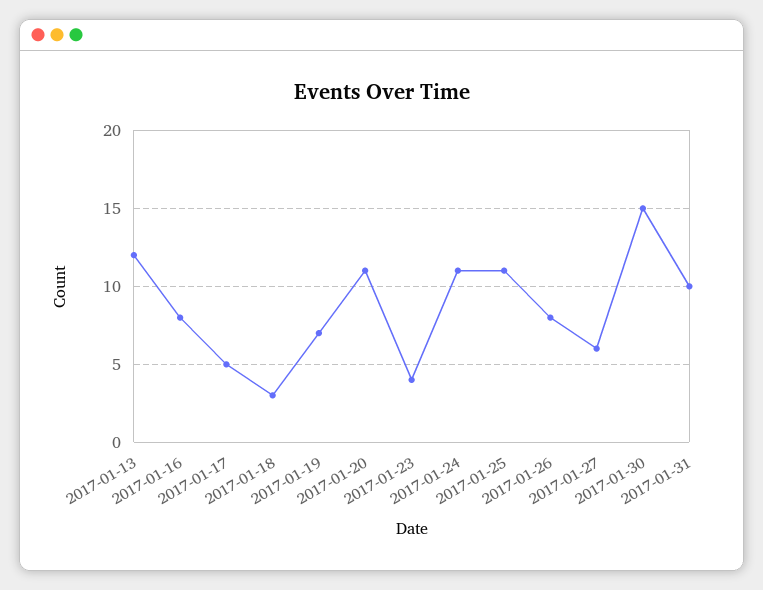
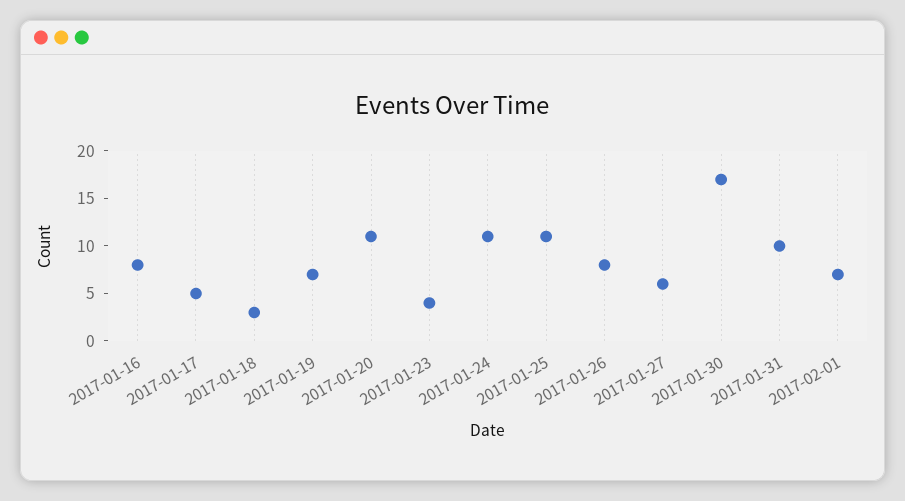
2017-01-13: 12 -> none
2017-01-30: 15 -> 17
2017-02-01: none -> 7

